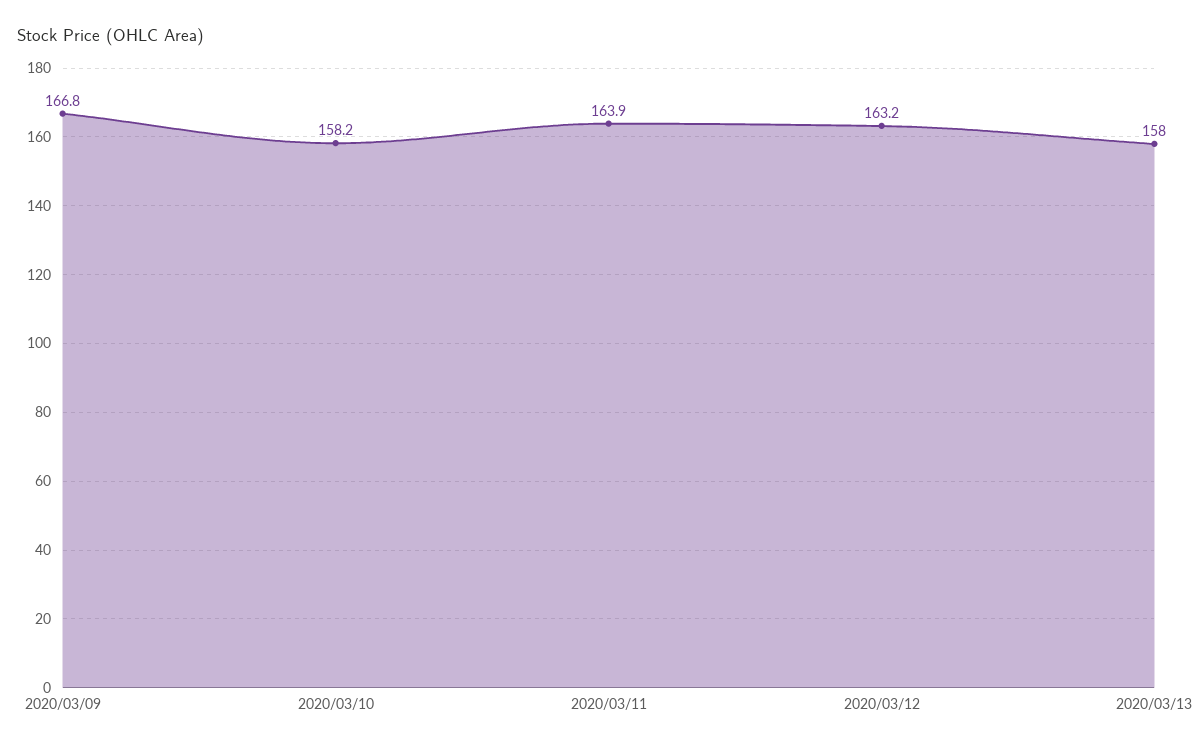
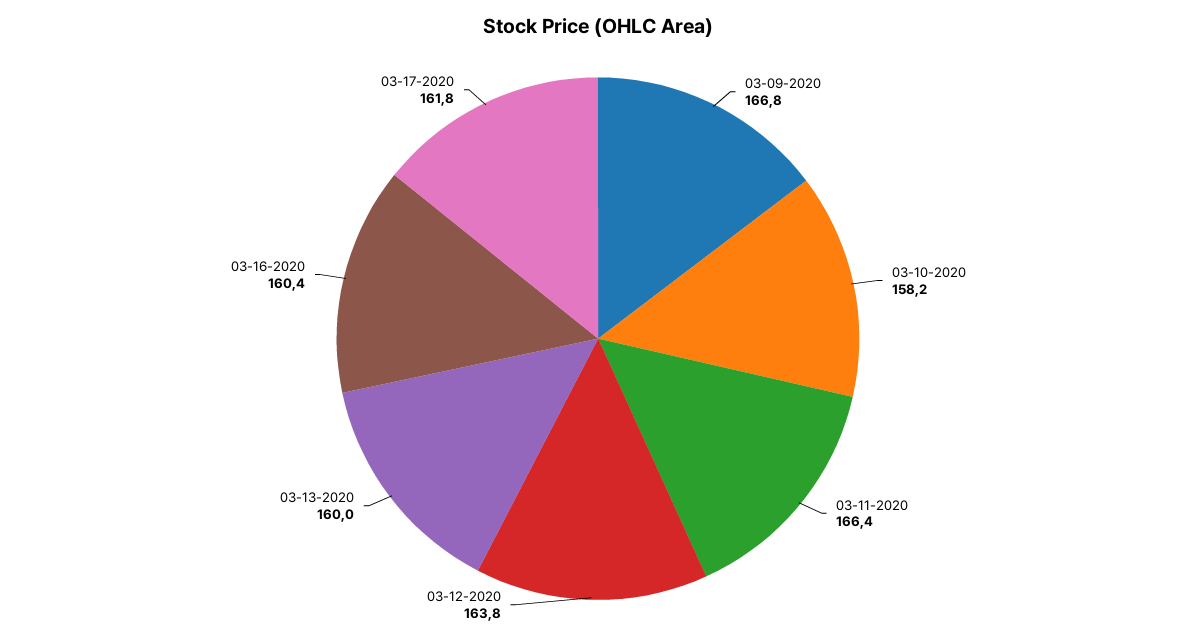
2020/03/11: 163.9 -> 166.4
2020/03/12: 163.2 -> 163.8
2020/03/13: 158 -> 160
03-16-2020: none -> 160.4
03-17-2020: none -> 161.8

